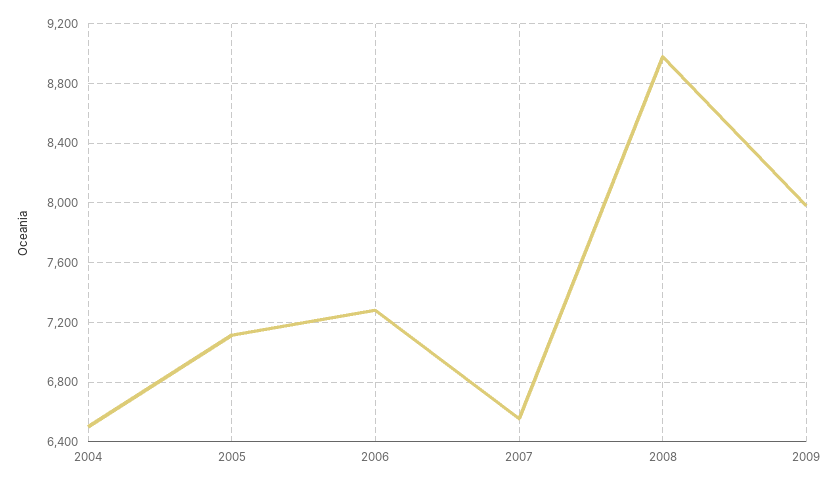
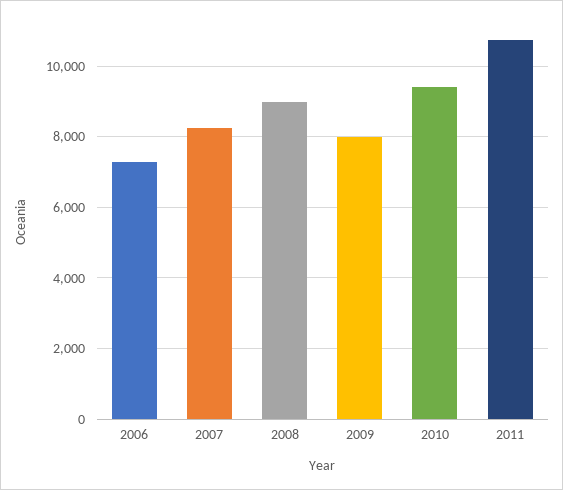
2004: 6500 -> none
2005: 7100 -> none
2007: 6550 -> 8200
2010: none -> 9400
2011: none -> 10800

